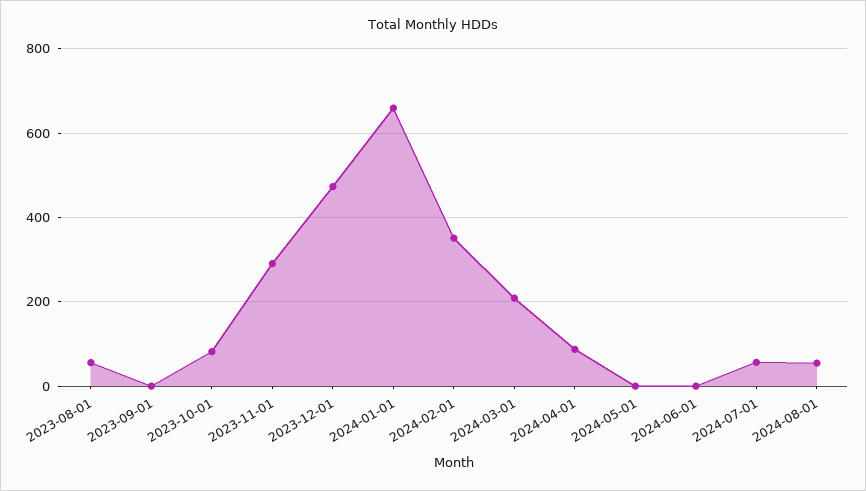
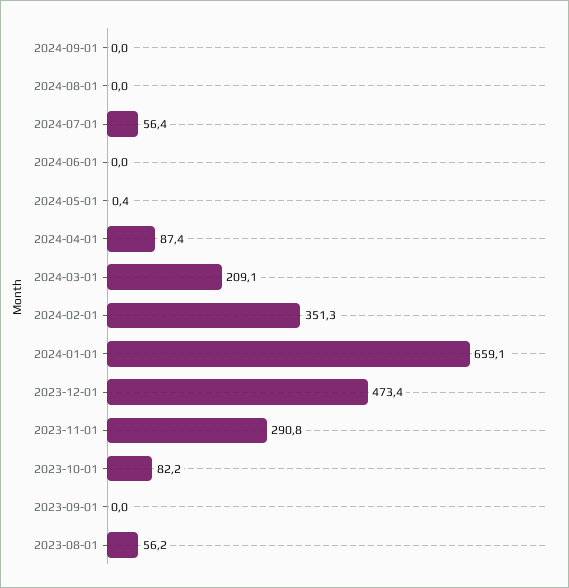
2024-08-01: 60 -> 0
2024-09-01: none -> 0

